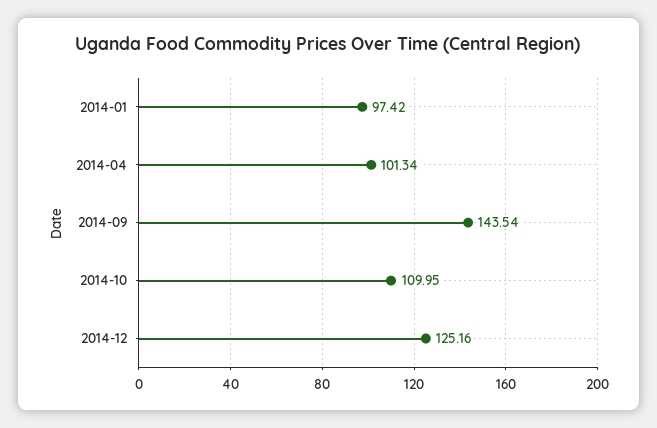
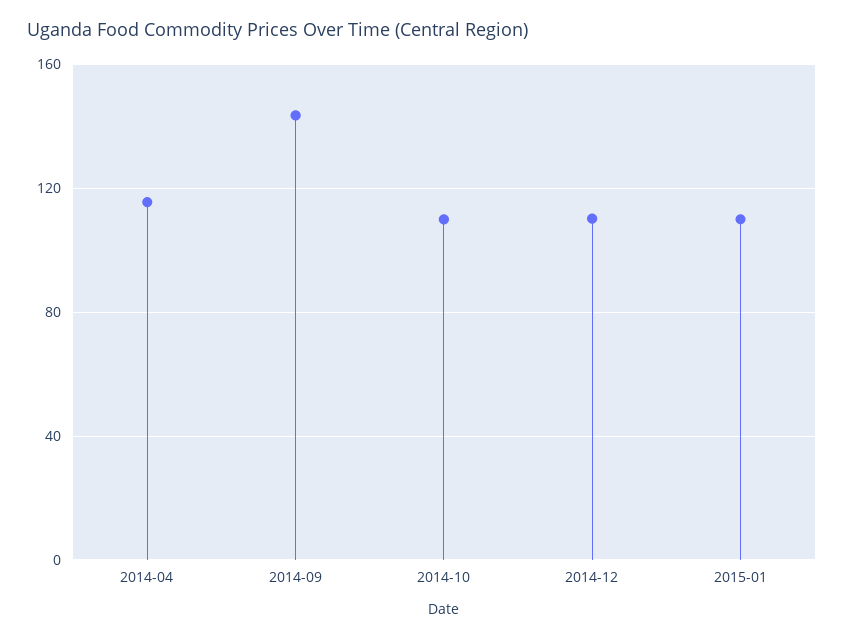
2014-01: 97.42 -> none
2014-04: 101.34 -> 115
2014-12: 125.16 -> 110
2015-01: none -> 110

